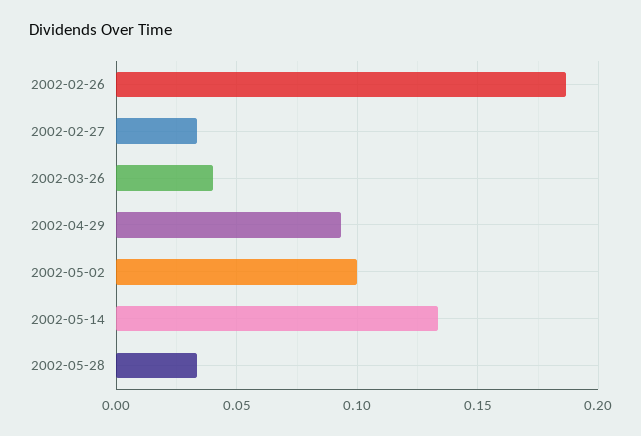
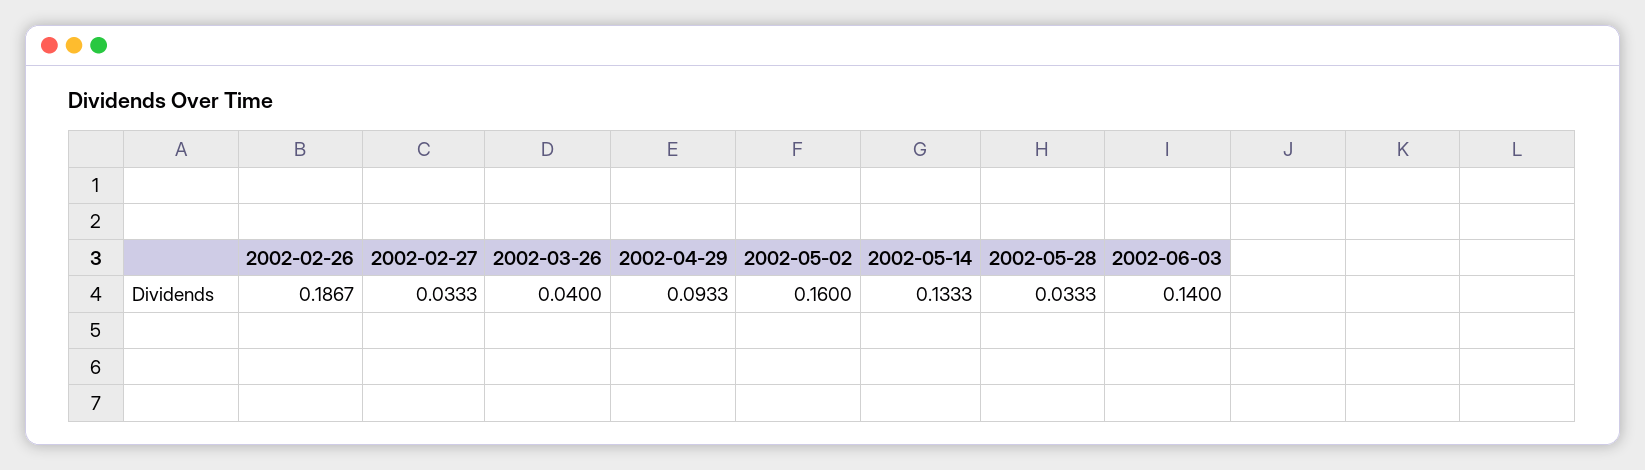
2002-05-02: 0.1 -> 0.16
2002-06-03: none -> 0.14

